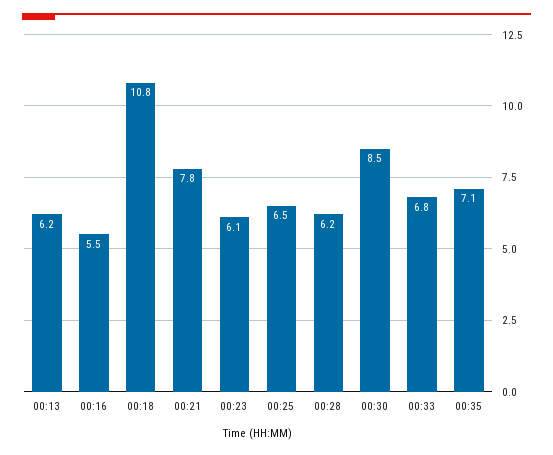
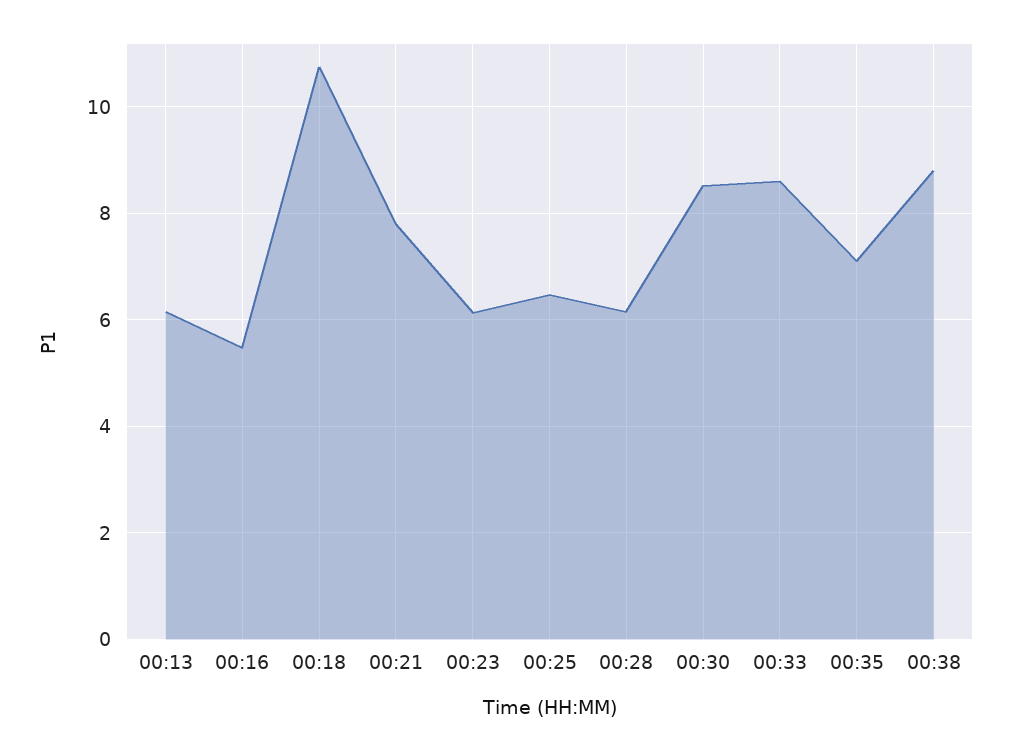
00:33: 6.8 -> 8.6
00:38: none -> 8.8

